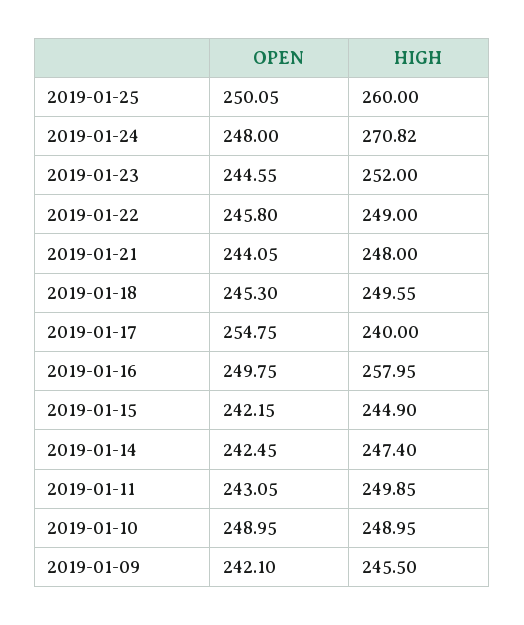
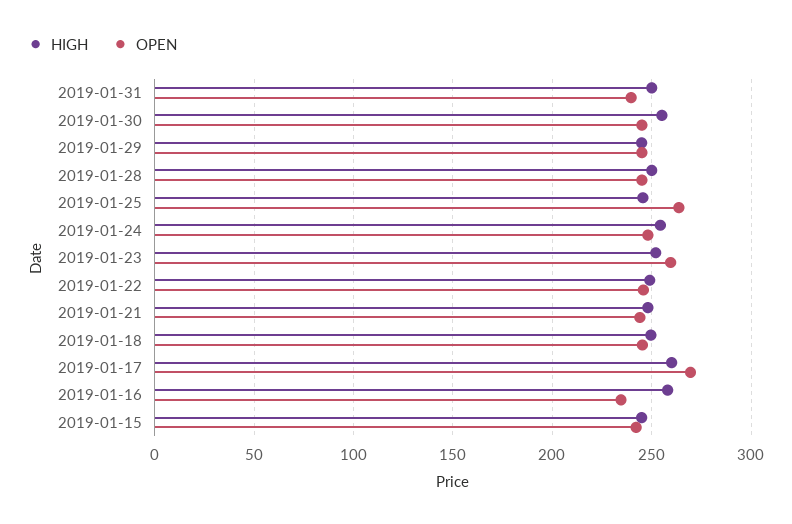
OPEN, 2019-01-25: 250.05 -> 265
HIGH, 2019-01-25: 260 -> 245
HIGH, 2019-01-24: 270.82 -> 255
OPEN, 2019-01-23: 244.55 -> 260
OPEN, 2019-01-17: 254.75 -> 270
HIGH, 2019-01-17: 240 -> 260
OPEN, 2019-01-16: 249.75 -> 235
OPEN, 2019-01-14: 242.45 -> none
HIGH, 2019-01-14: 247.4 -> none
OPEN, 2019-01-11: 243.05 -> none
HIGH, 2019-01-11: 249.85 -> none
OPEN, 2019-01-10: 248.95 -> none
HIGH, 2019-01-10: 248.95 -> none
OPEN, 2019-01-09: 242.1 -> none
HIGH, 2019-01-09: 245.5 -> none
HIGH, 2019-01-31: none -> 250
OPEN, 2019-01-31: none -> 240
HIGH, 2019-01-30: none -> 255
OPEN, 2019-01-30: none -> 245
HIGH, 2019-01-29: none -> 245
OPEN, 2019-01-29: none -> 245
HIGH, 2019-01-28: none -> 250
OPEN, 2019-01-28: none -> 245

